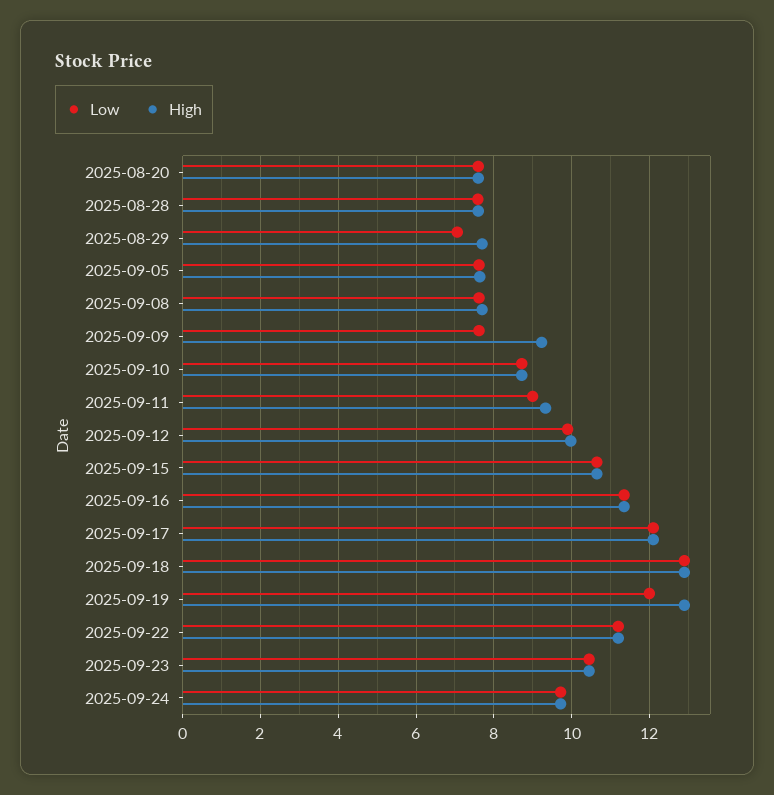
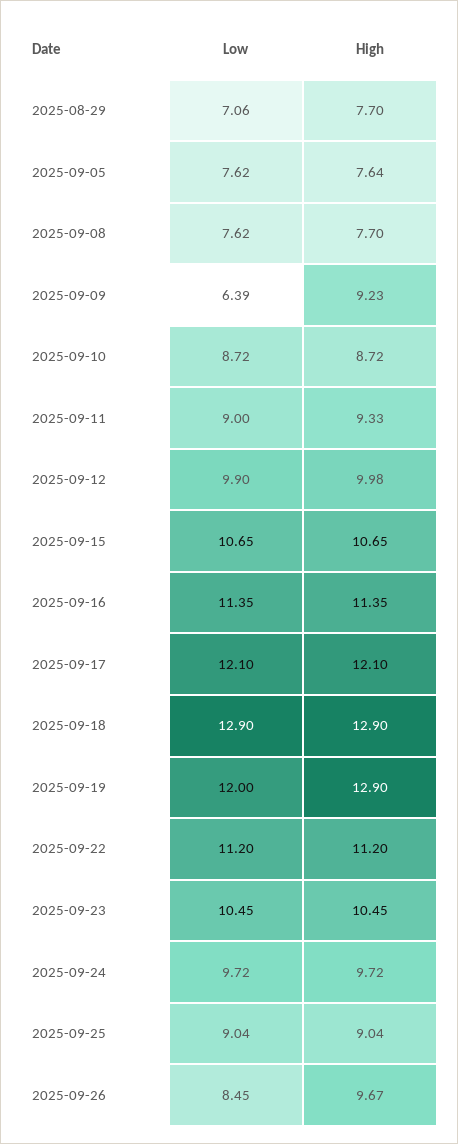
Low, 2025-08-20: 7.6 -> none
High, 2025-08-20: 7.6 -> none
Low, 2025-08-28: 7.6 -> none
High, 2025-08-28: 7.6 -> none
Low, 2025-09-09: 7.6 -> 6.39
Low, 2025-09-25: none -> 9.04
High, 2025-09-25: none -> 9.04
Low, 2025-09-26: none -> 8.45
High, 2025-09-26: none -> 9.67

